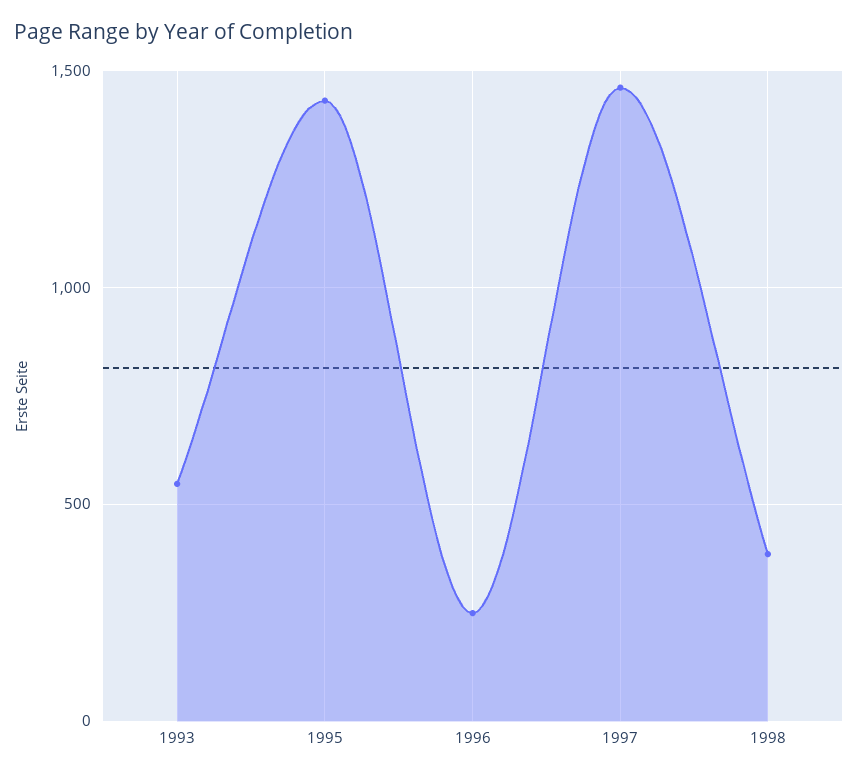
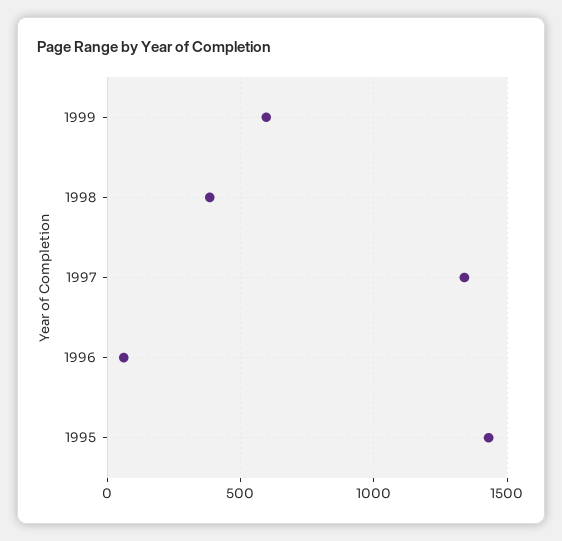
1993: 550 -> none
1996: 250 -> 50
1997: 1450 -> 1350
1999: none -> 600

